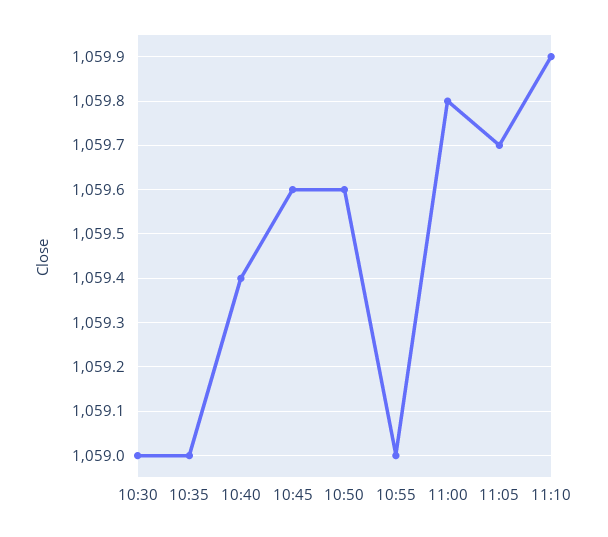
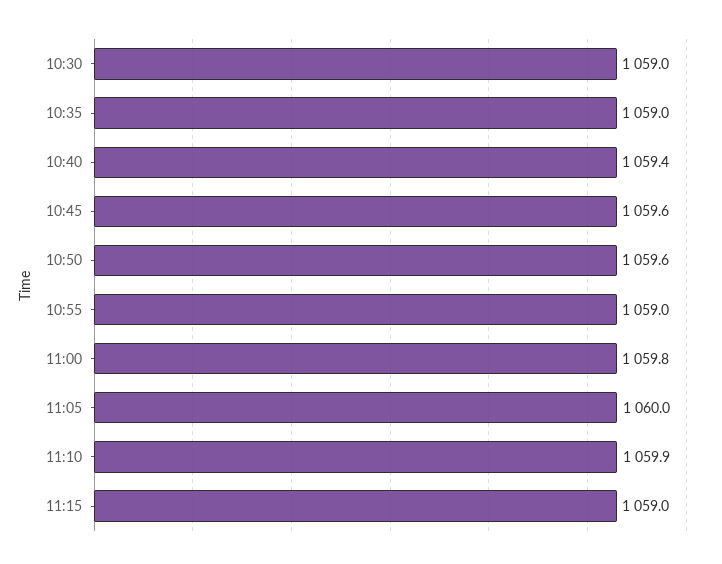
11:05: 1059.7 -> 1060
11:15: none -> 1059

